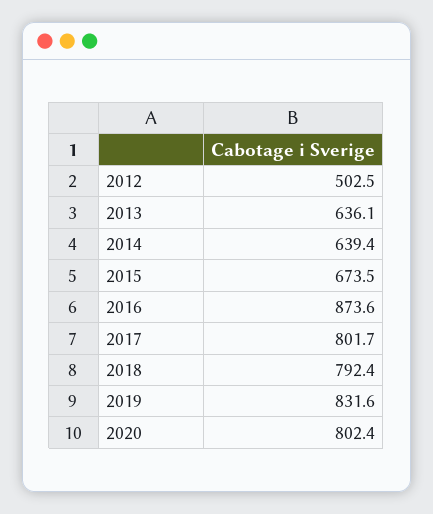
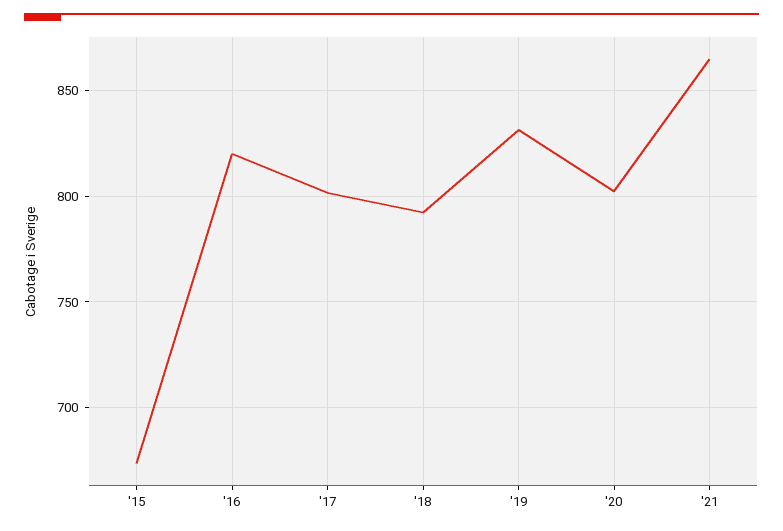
2012: 502.5 -> none
2013: 636.1 -> none
2014: 639.4 -> none
2016: 873.6 -> 820
'21: none -> 865

